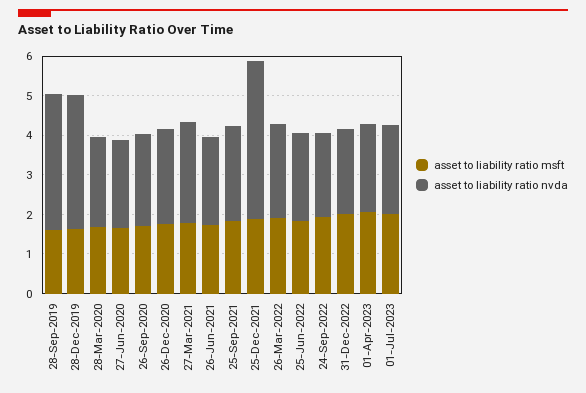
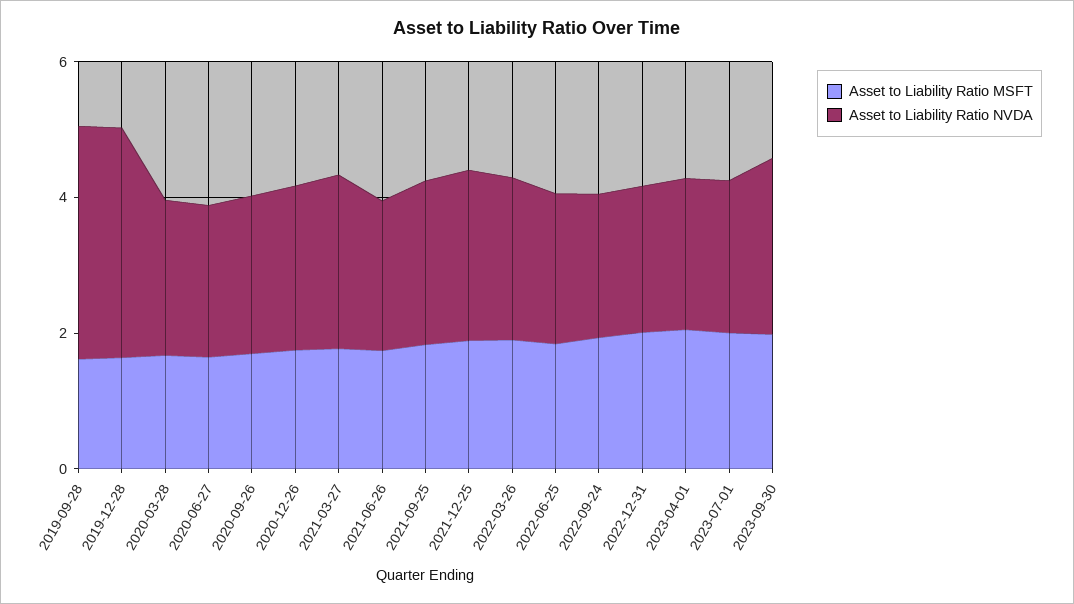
asset to liability ratio nvda, 25-Dec-2021: 4 -> 2.5
asset to liability ratio msft, 2023-09-30: none -> 2
asset to liability ratio nvda, 2023-09-30: none -> 2.5

